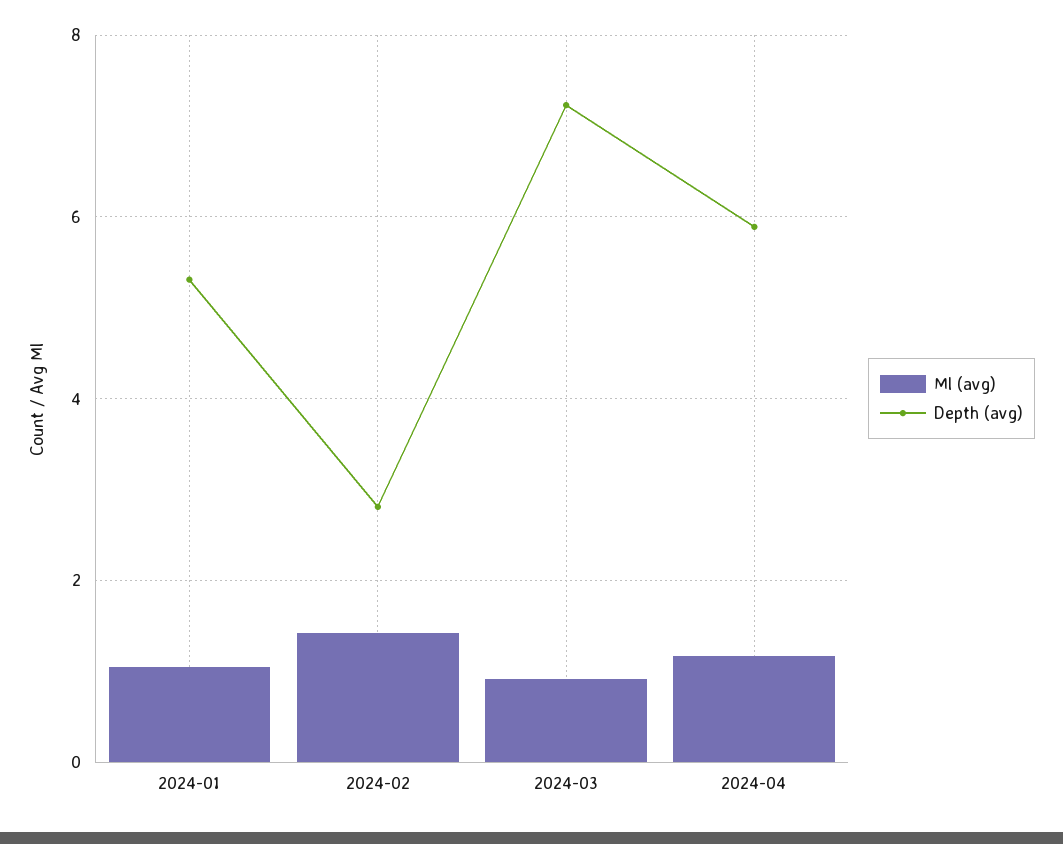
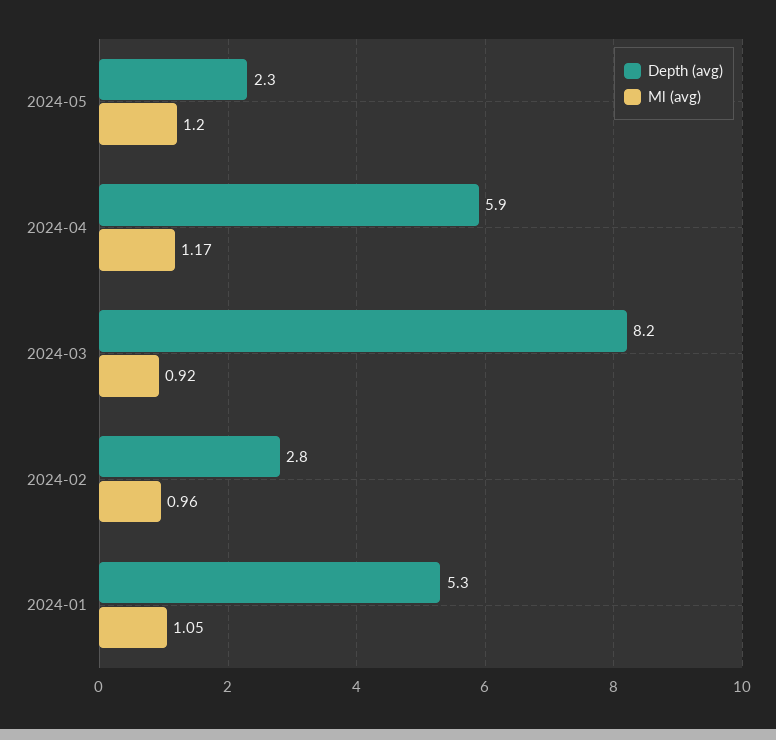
Ml (avg), 2024-02: 1.4 -> 0.96
Depth (avg), 2024-03: 7.2 -> 8.2
Depth (avg), 2024-05: none -> 2.3
Ml (avg), 2024-05: none -> 1.2

